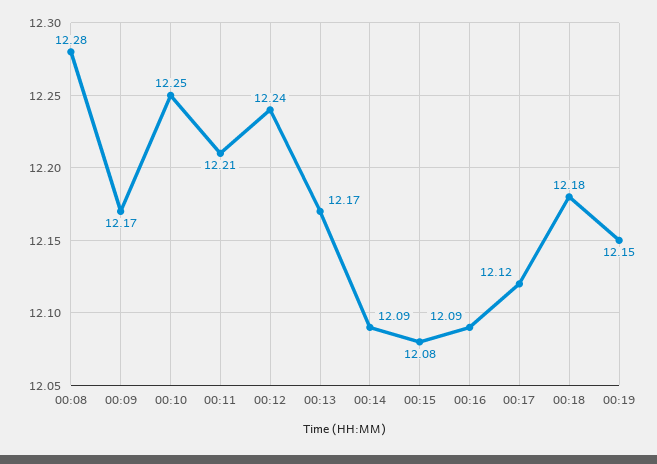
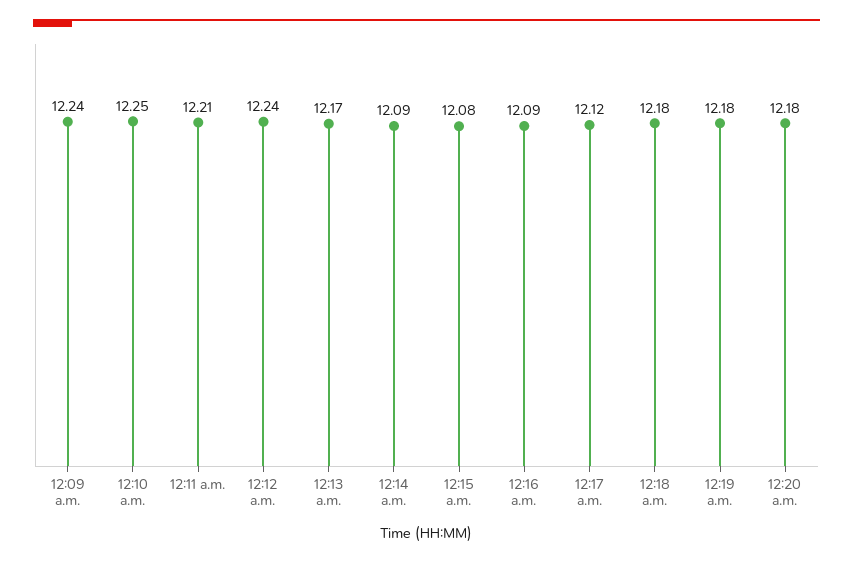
00:08: 12.28 -> none
00:09: 12.17 -> 12.24
00:19: 12.15 -> 12.18
12:20 a.m.: none -> 12.18

